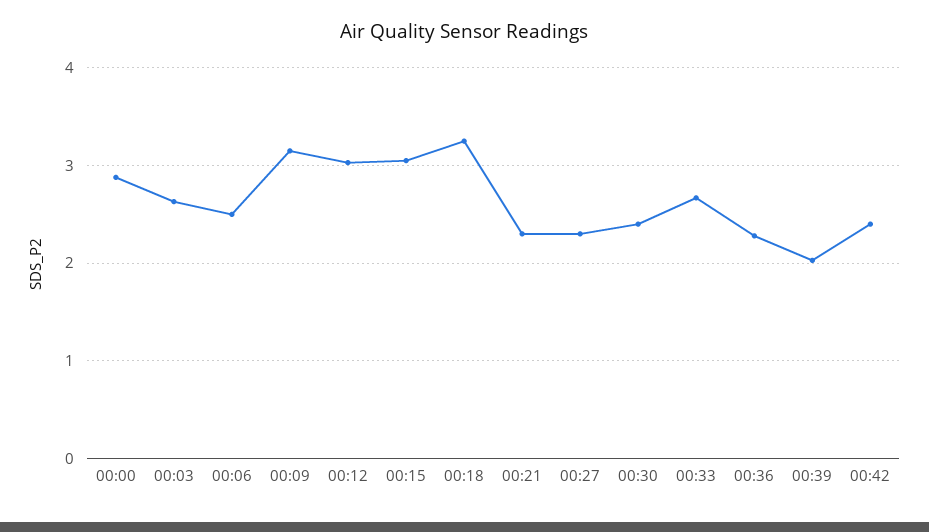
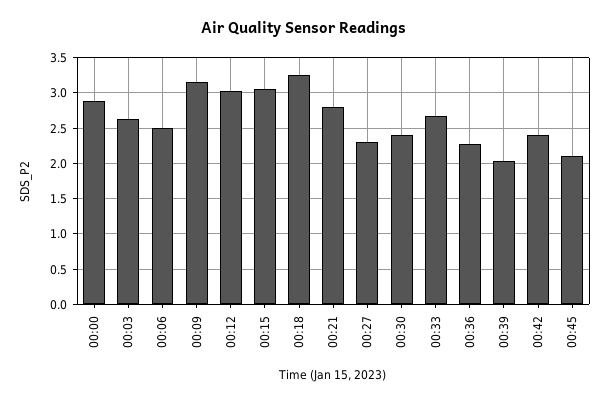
00:21: 2.3 -> 2.8
00:45: none -> 2.1

